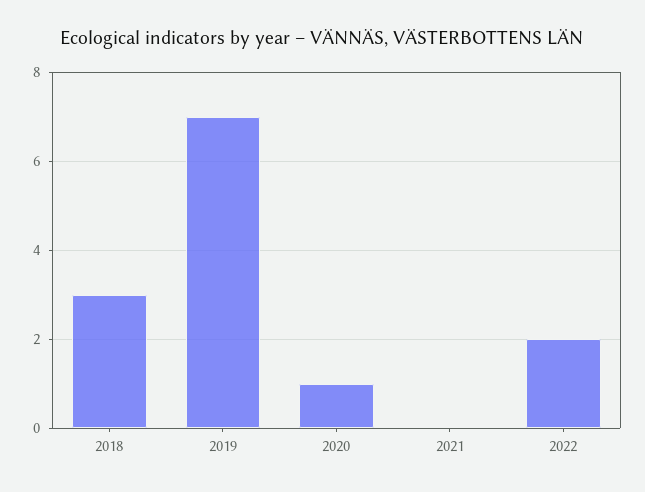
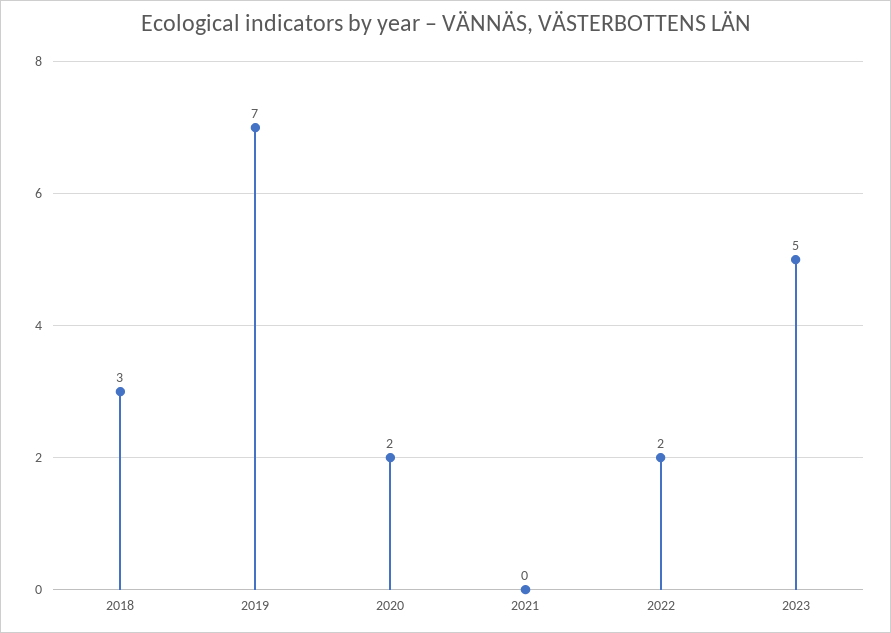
2020: 1 -> 2
2023: none -> 5

